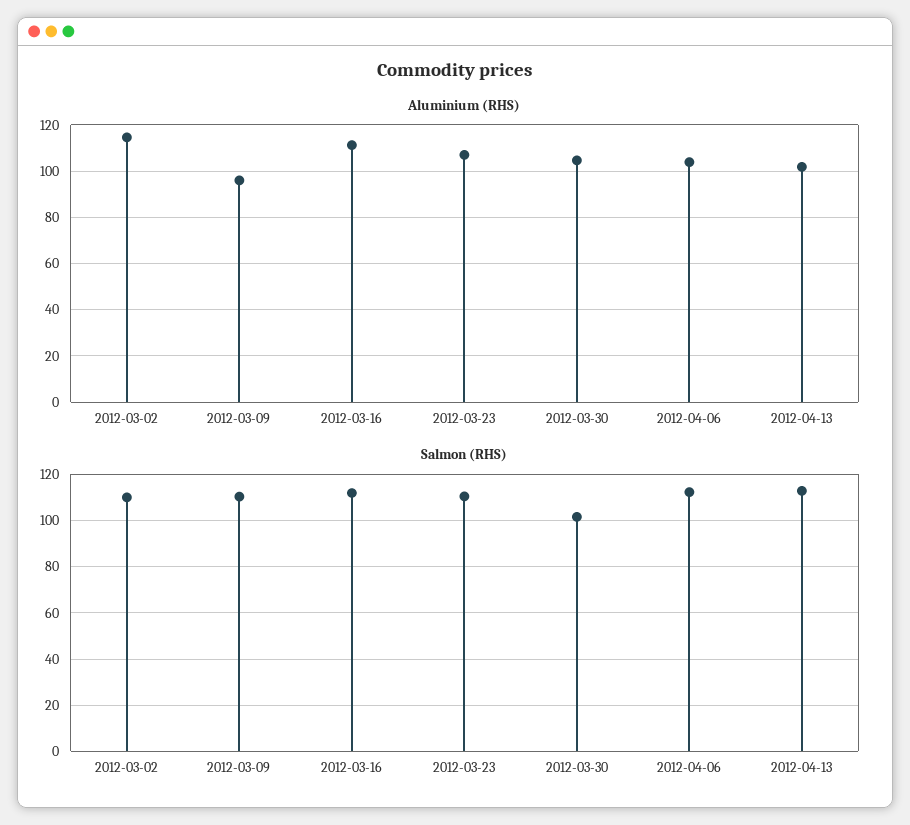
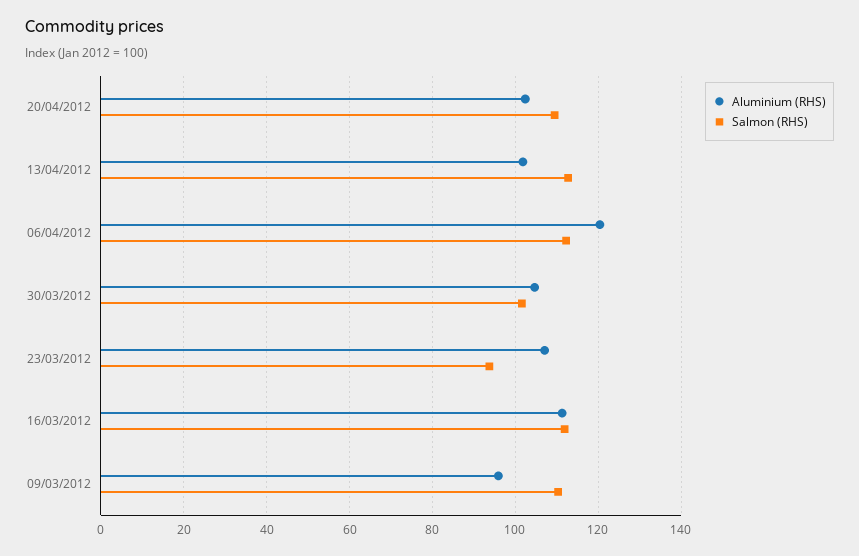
Aluminium (RHS), 2012-03-02: 115 -> none
Aluminium (RHS), 2012-04-06: 105 -> 120
Salmon (RHS), 2012-03-02: 110 -> none
Salmon (RHS), 2012-03-23: 110 -> 94
Aluminium (RHS), 20/04/2012: none -> 102
Salmon (RHS), 20/04/2012: none -> 110

